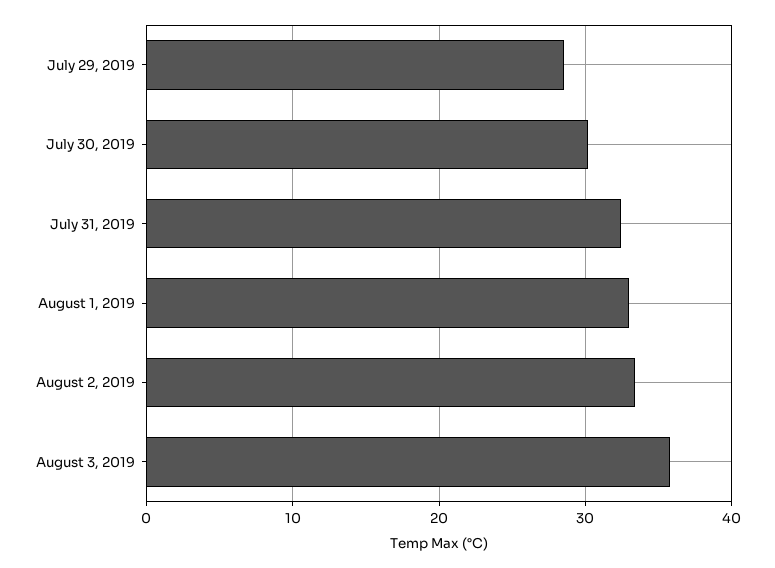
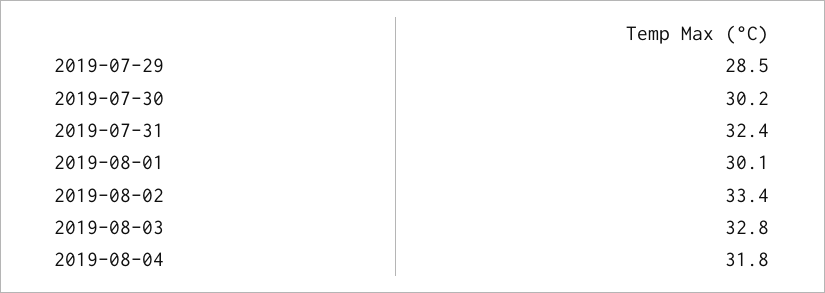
August 1, 2019: 33 -> 30.1
August 3, 2019: 36 -> 32.8
2019-08-04: none -> 31.8

